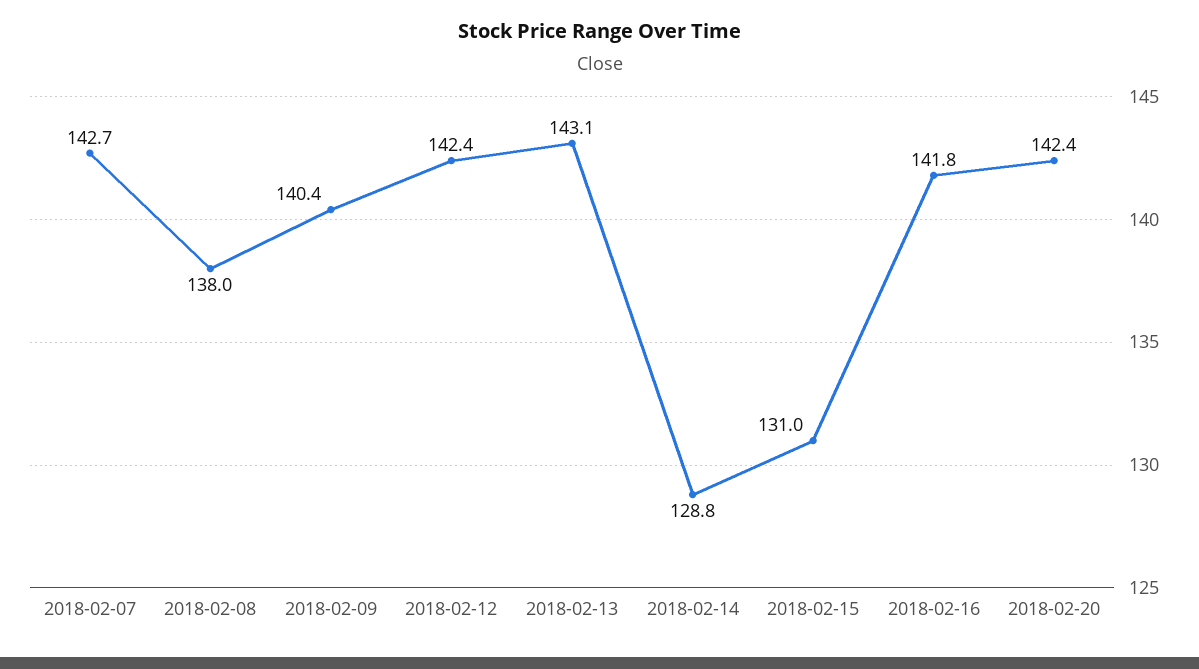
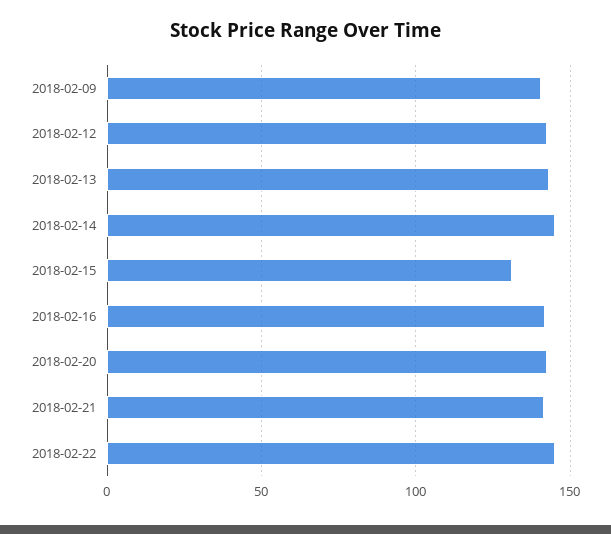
2018-02-07: 142.7 -> none
2018-02-08: 138 -> none
2018-02-14: 128.8 -> 145
2018-02-21: none -> 140
2018-02-22: none -> 145

